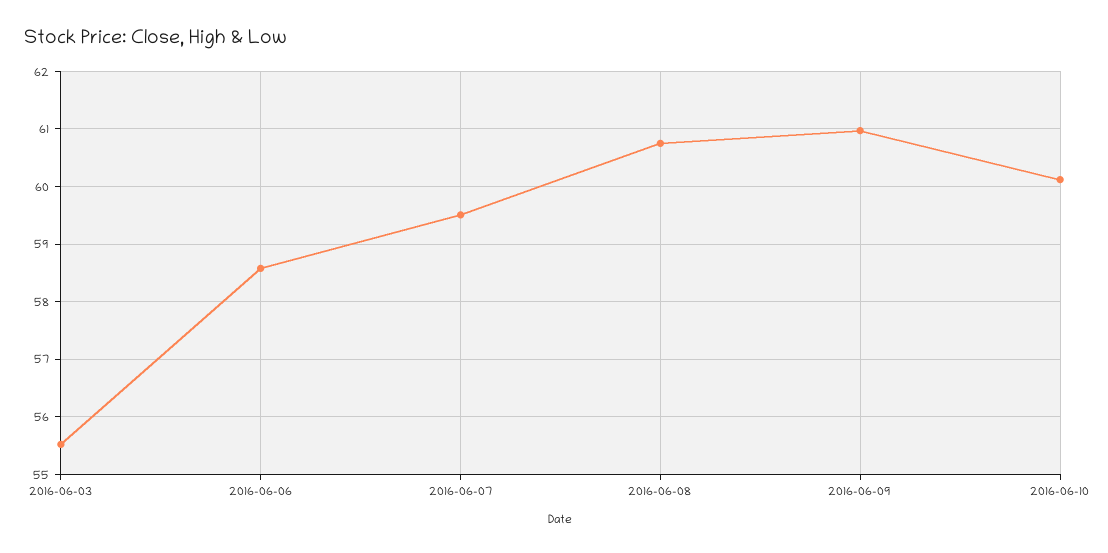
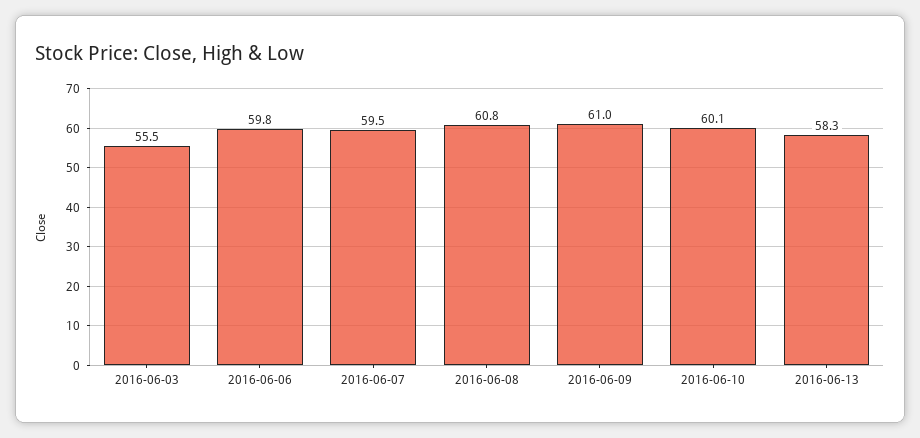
2016-06-06: 58.6 -> 59.8
2016-06-13: none -> 58.3

